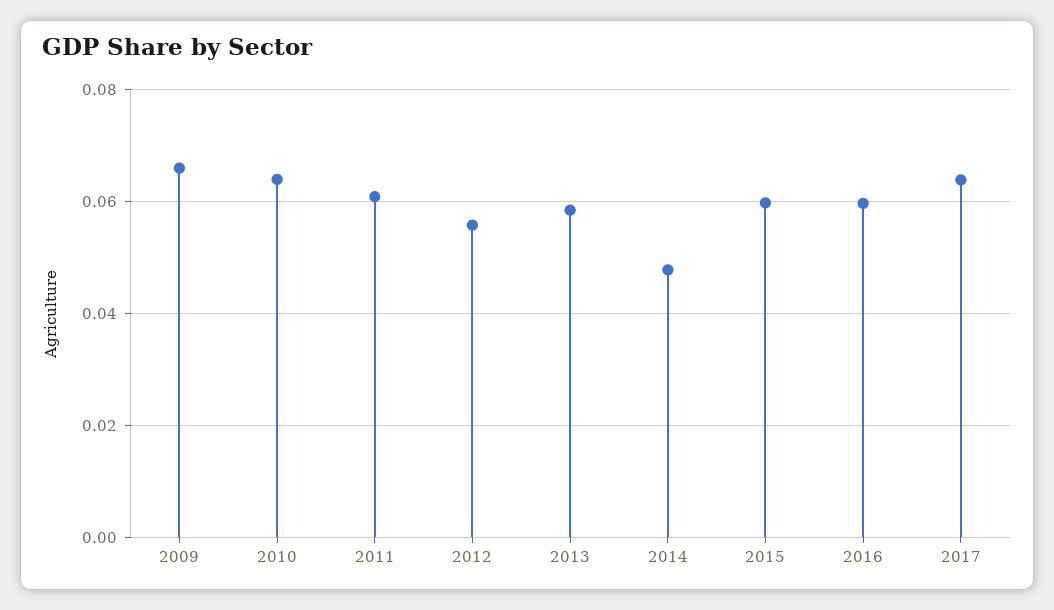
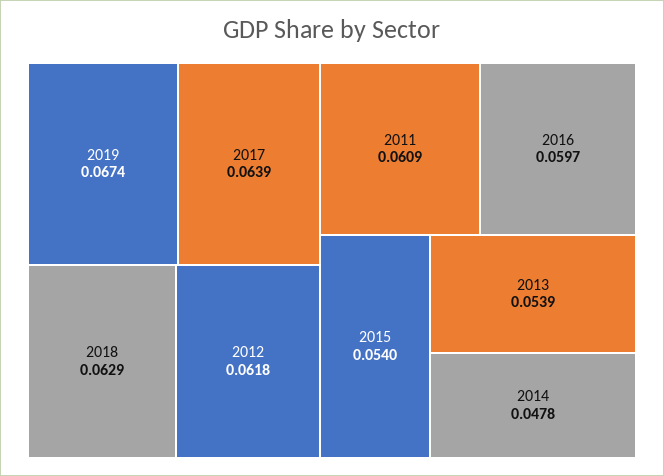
2009: 0.066 -> none
2010: 0.064 -> none
2012: 0.056 -> 0.0618
2013: 0.058 -> 0.0539
2015: 0.06 -> 0.054
2019: none -> 0.0674
2018: none -> 0.0629

